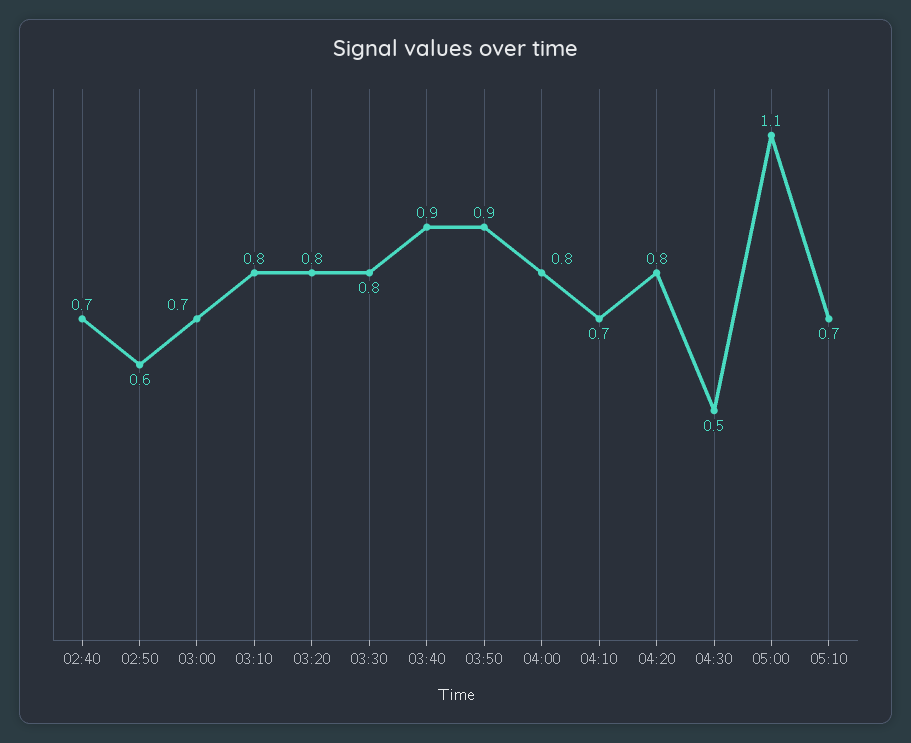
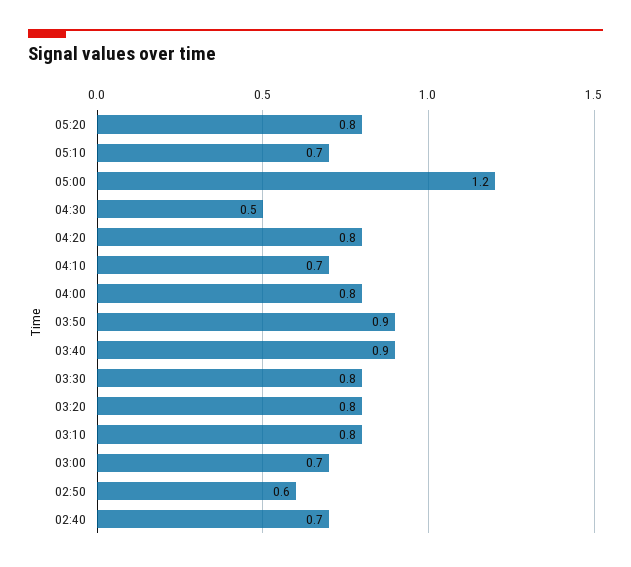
05:00: 1.1 -> 1.2
05:20: none -> 0.8

